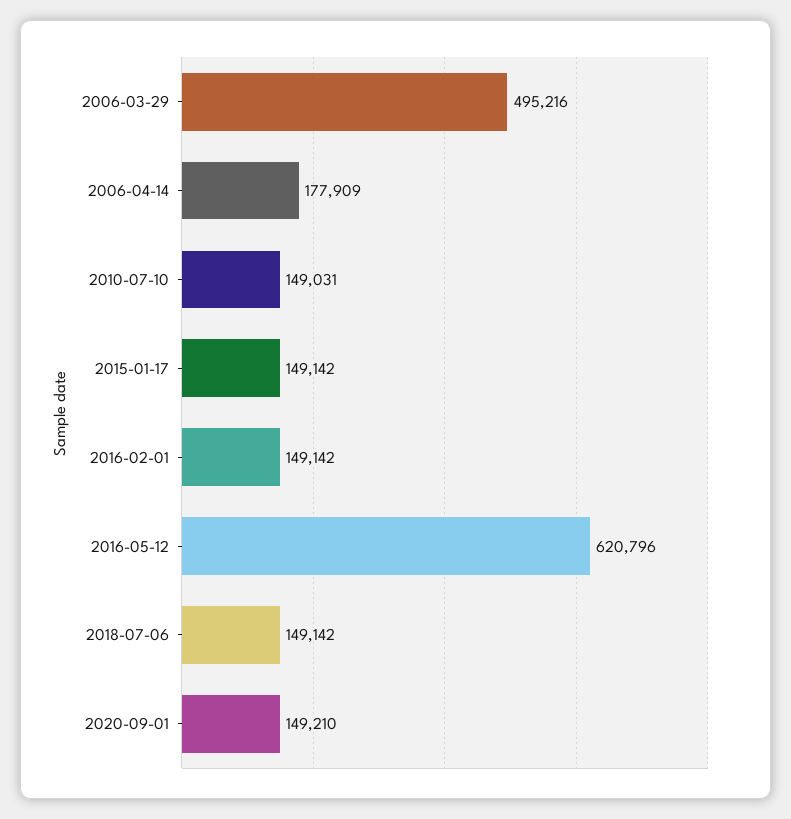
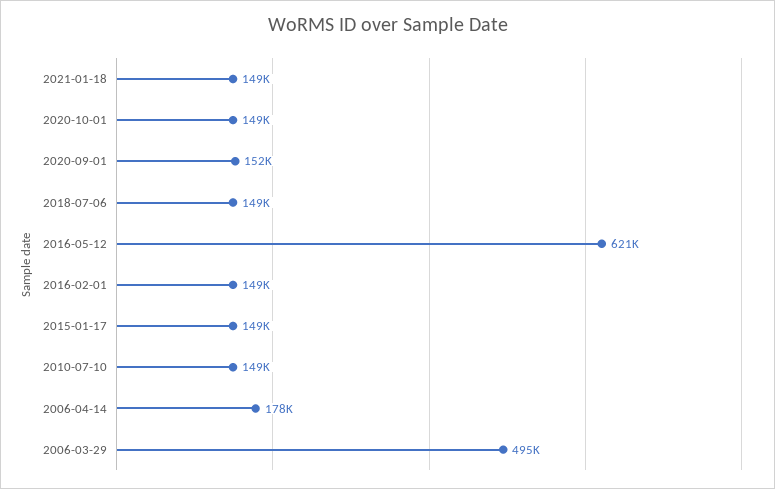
2020-09-01: 149210 -> 152000
2021-01-18: none -> 149000
2020-10-01: none -> 149000

